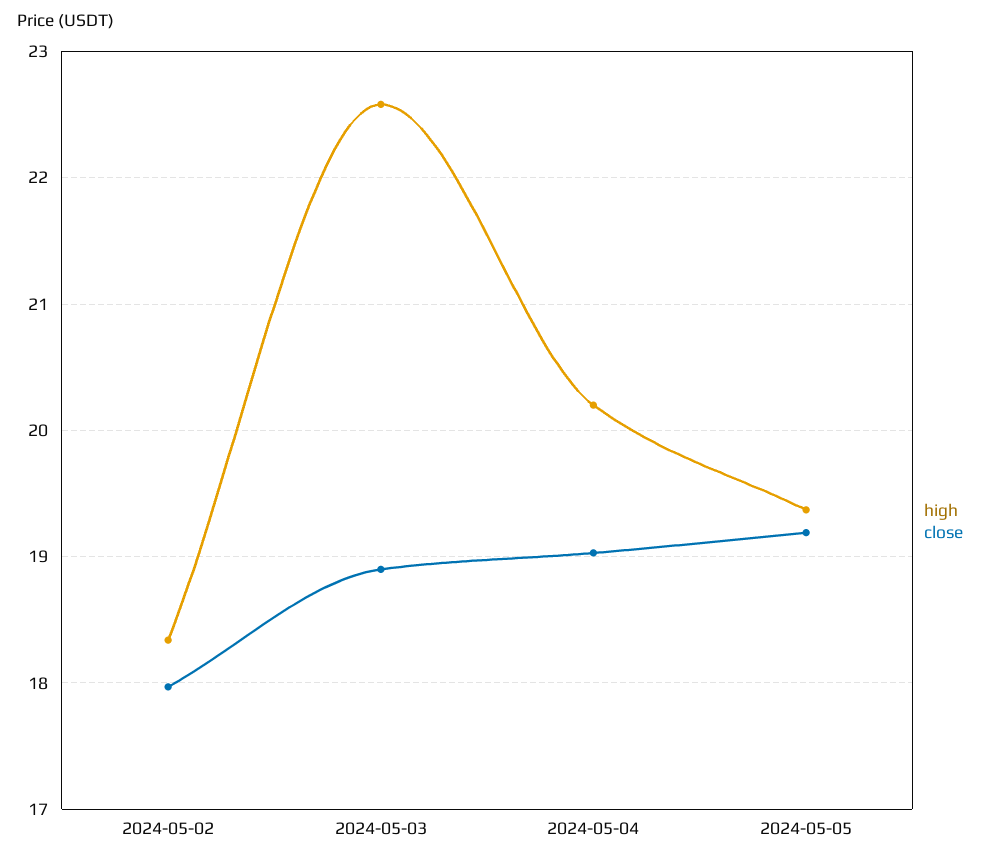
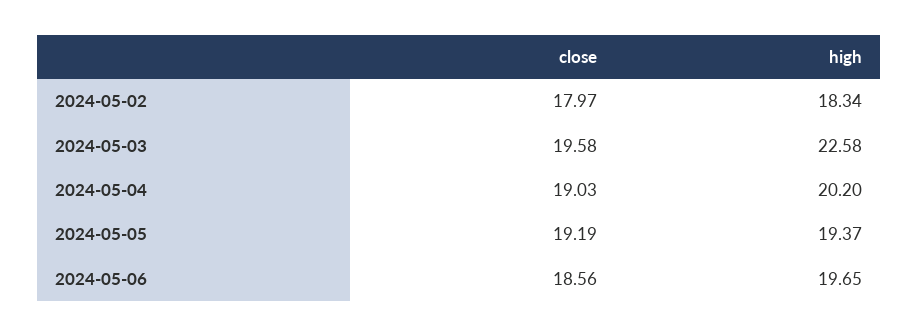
close, 2024-05-03: 18.9 -> 19.58
close, 2024-05-06: none -> 18.56
high, 2024-05-06: none -> 19.65

